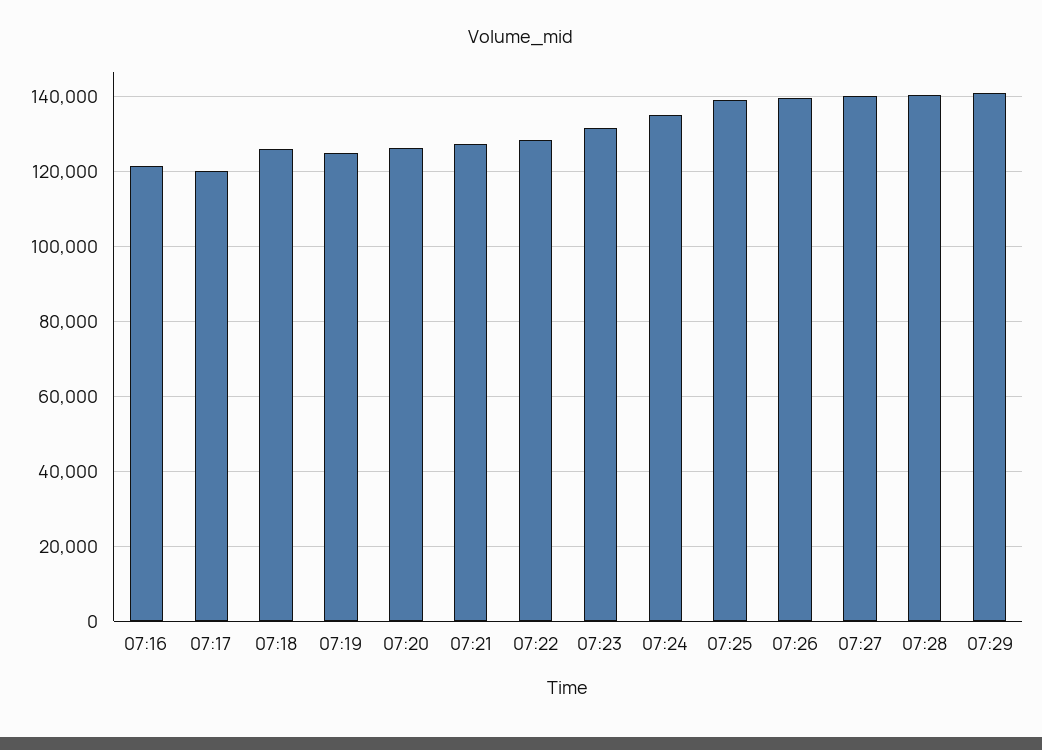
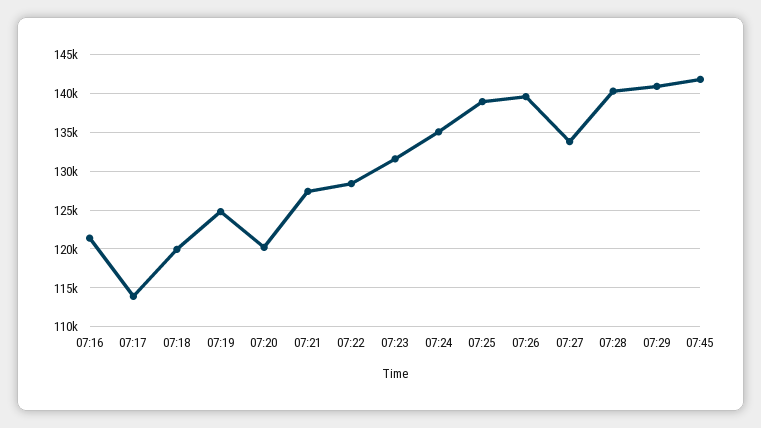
07:17: 120000 -> 114000
07:18: 126000 -> 120000
07:20: 126000 -> 120000
07:27: 140000 -> 134000
07:45: none -> 142000

